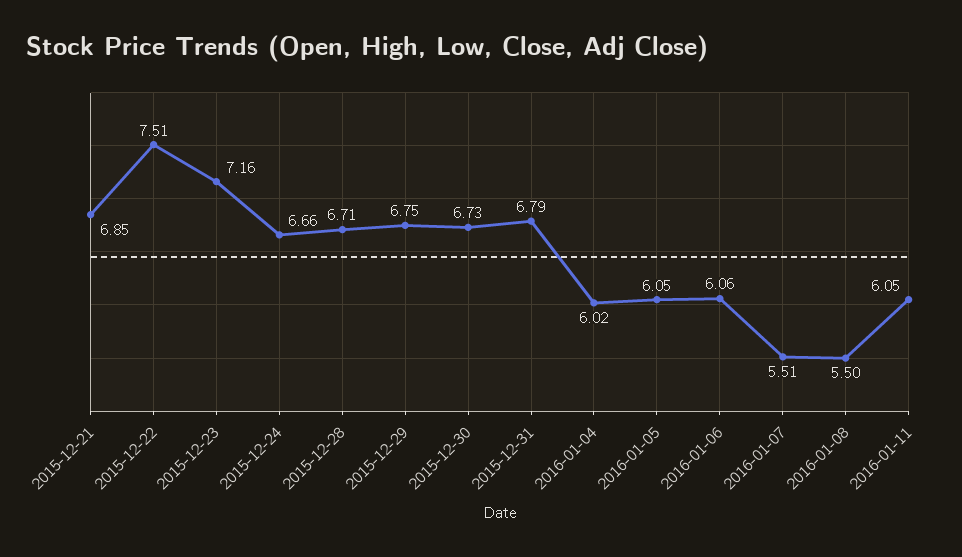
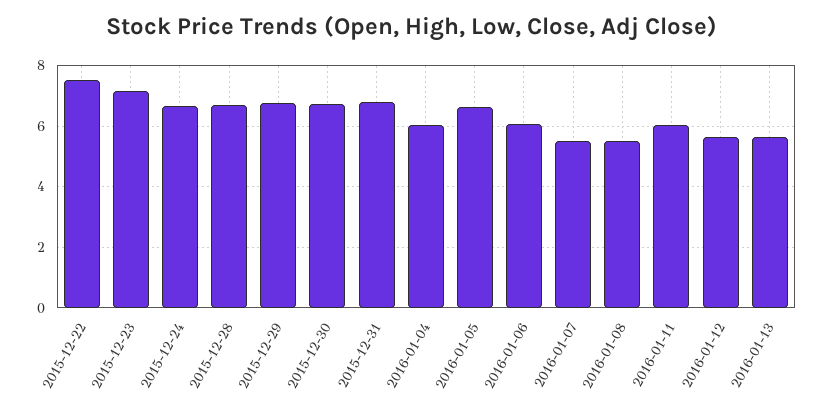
2015-12-21: 6.85 -> none
2016-01-05: 6.05 -> 6.6
2016-01-12: none -> 5.6
2016-01-13: none -> 5.6

